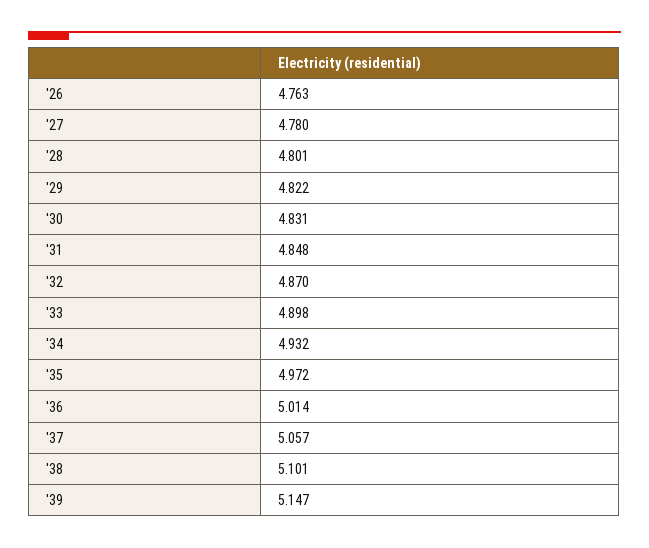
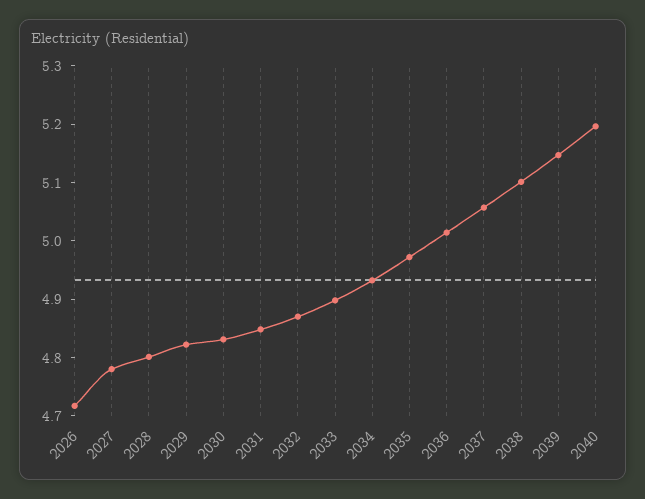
'26: 4.763 -> 4.72
2040: none -> 5.2

